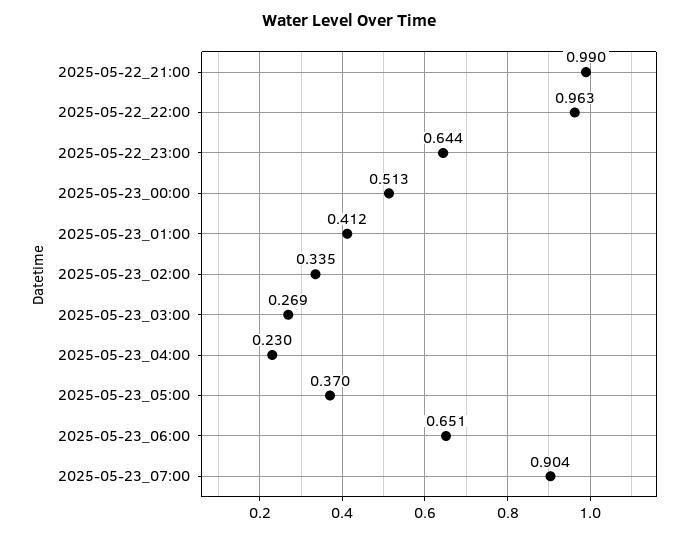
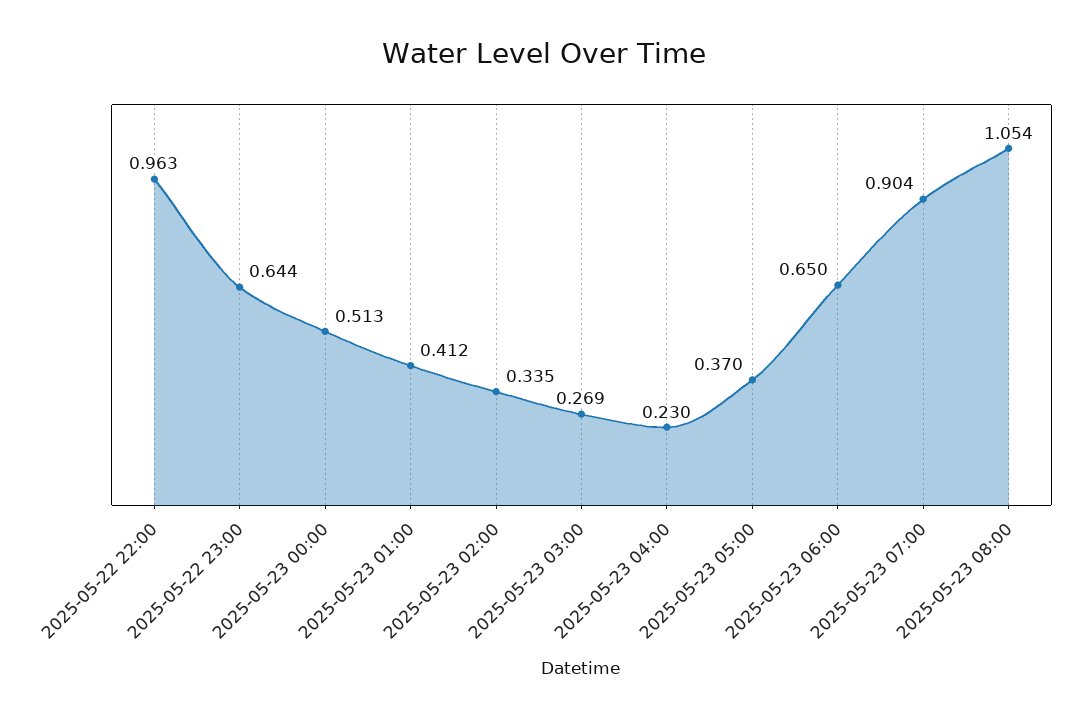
2025-05-22_21:00: 0.99 -> none
2025-05-23_06:00: 0.651 -> 0.65
2025-05-23 08:00: none -> 1.054

